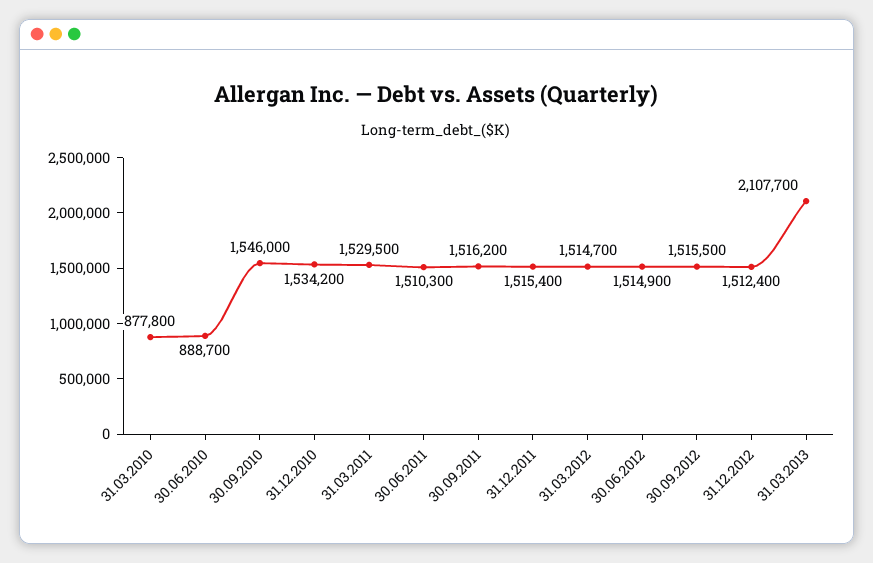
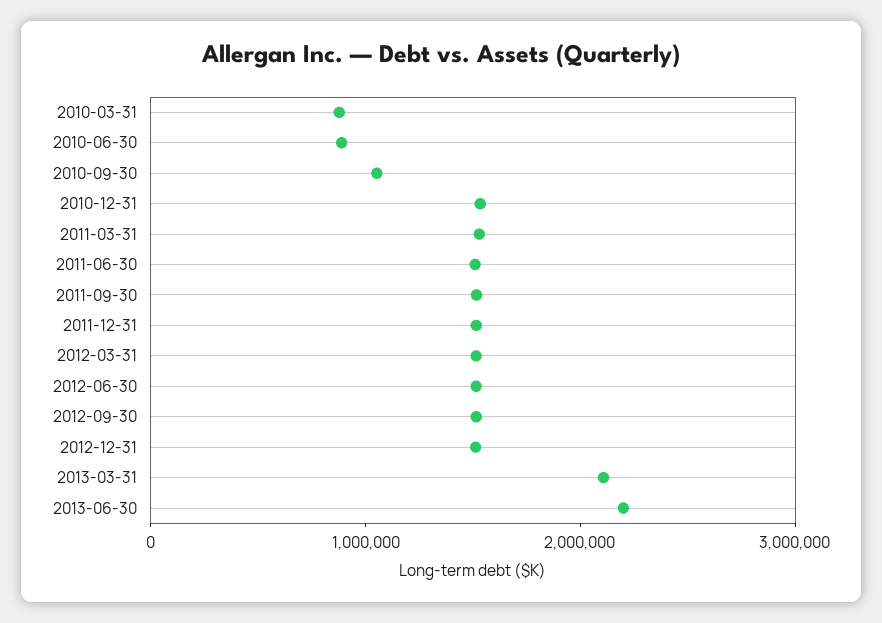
30.09.2010: 1546000 -> 1000000
2013-06-30: none -> 2200000

